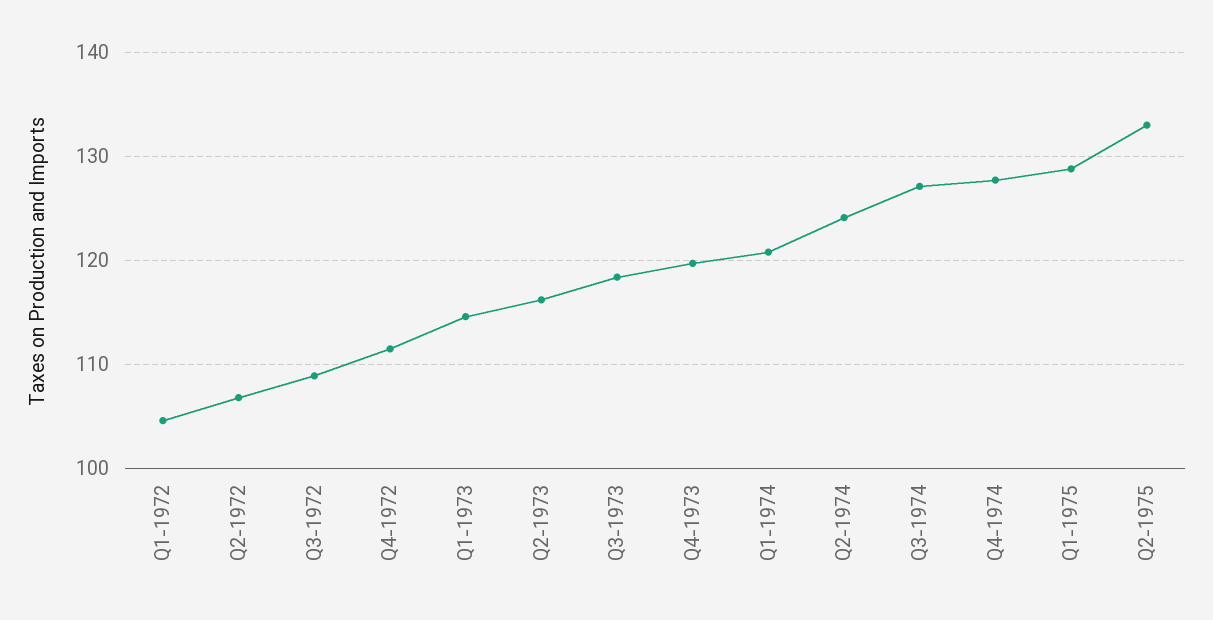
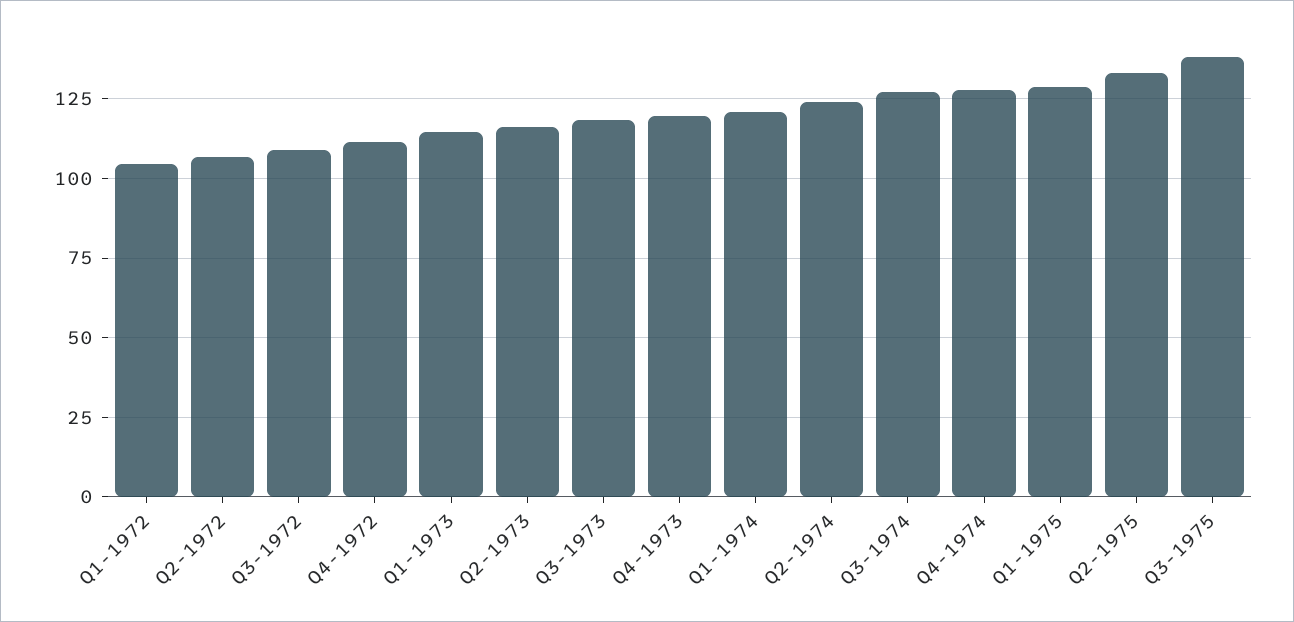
Q3-1975: none -> 137.5

